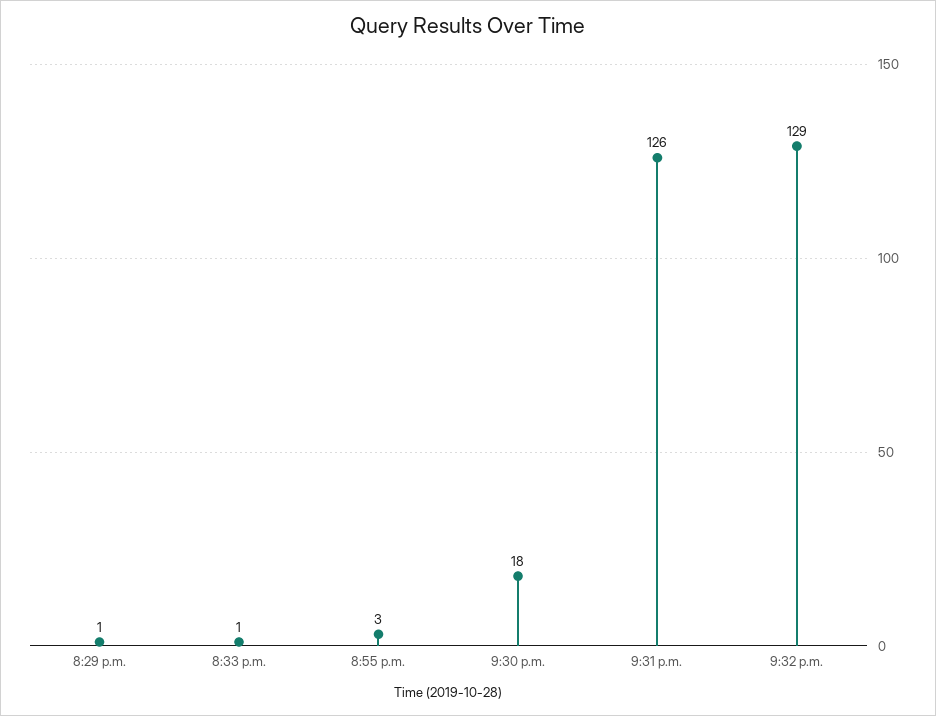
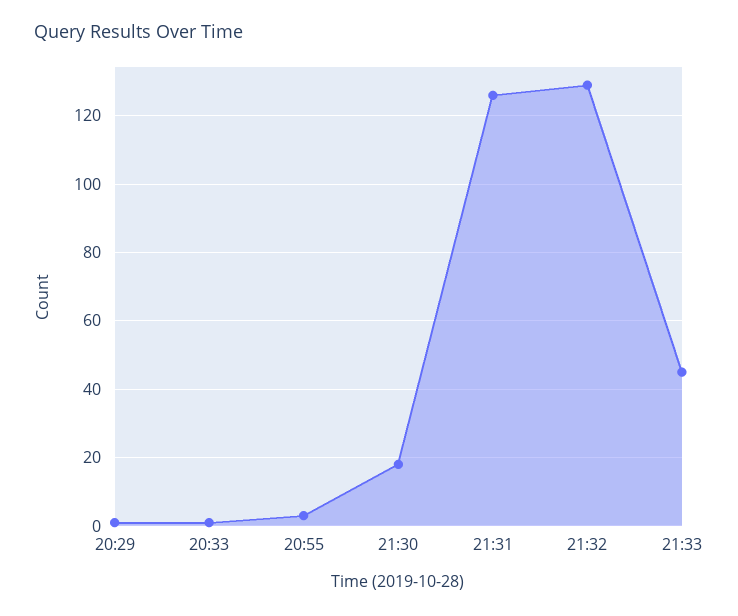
21:33: none -> 45

